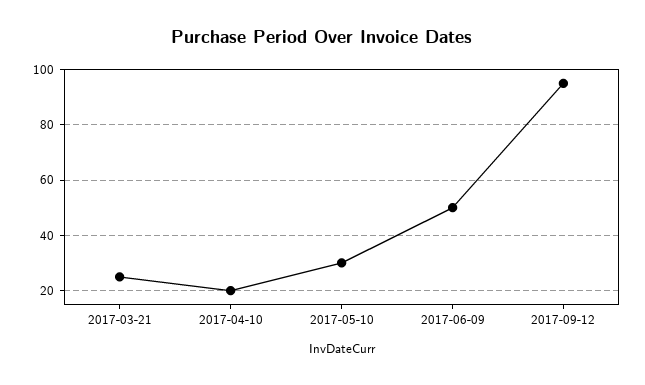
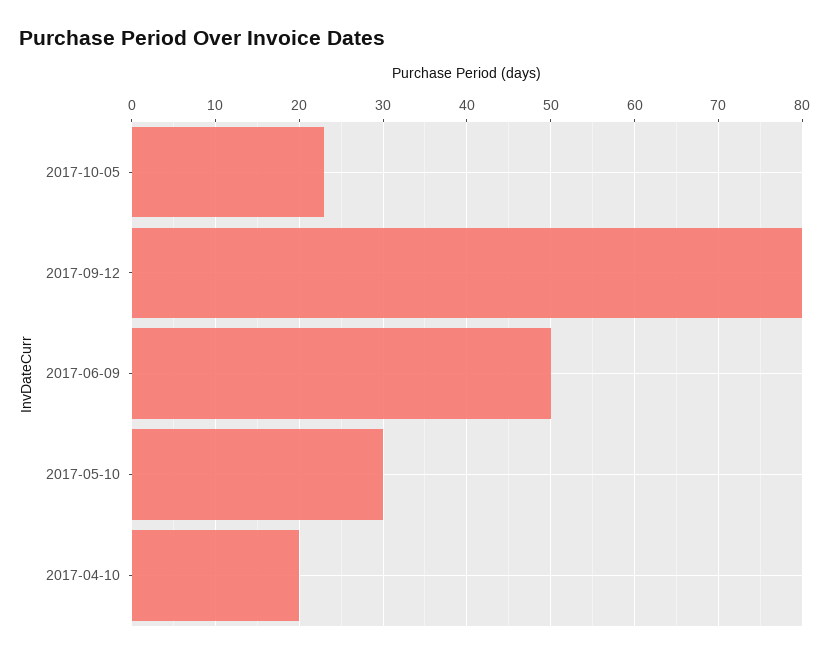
2017-03-21: 25 -> none
2017-09-12: 95 -> 80
2017-10-05: none -> 23

